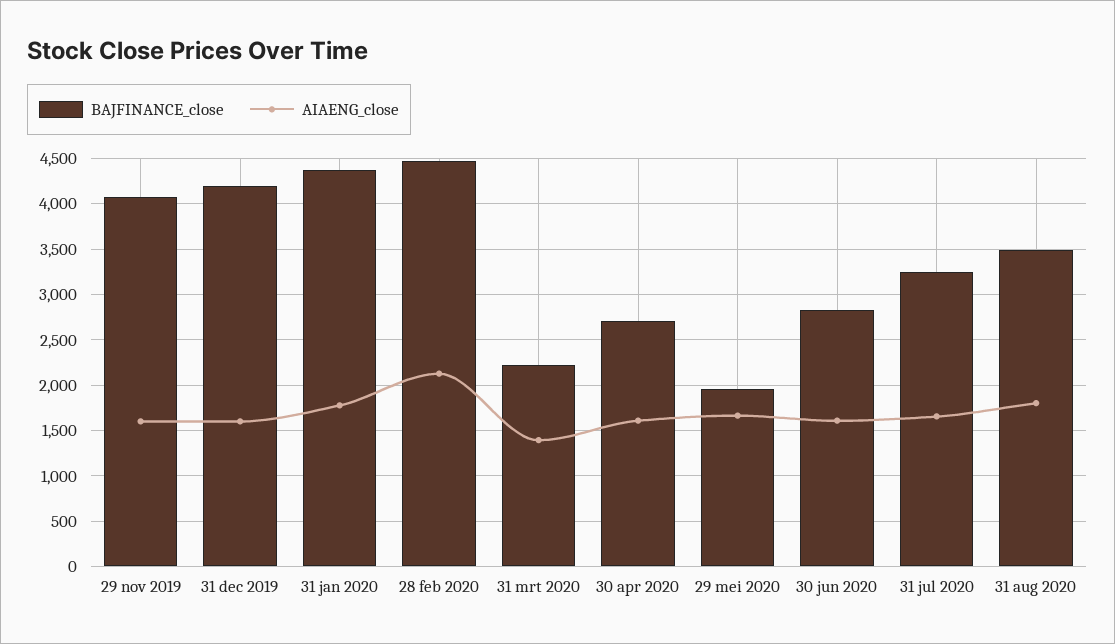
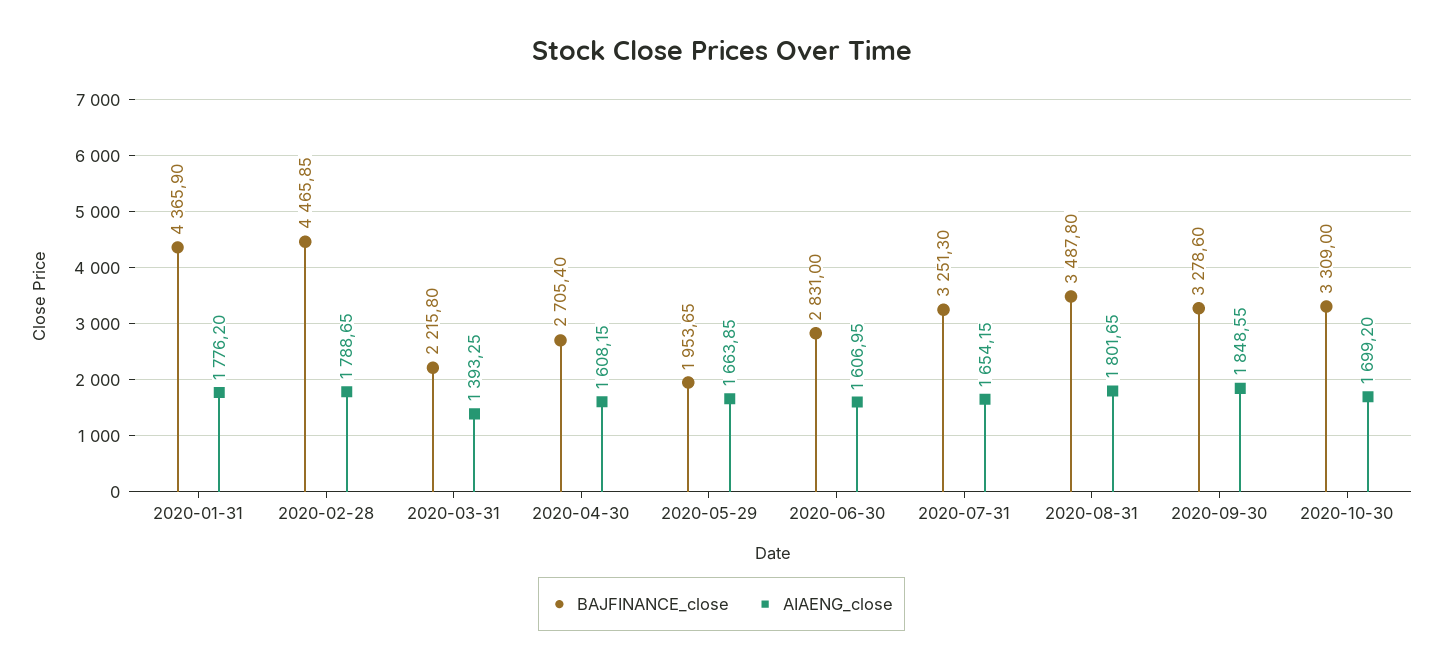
BAJFINANCE_close, 29 nov 2019: 4100 -> none
AIAENG_close, 29 nov 2019: 1600 -> none
BAJFINANCE_close, 31 dec 2019: 4200 -> none
AIAENG_close, 31 dec 2019: 1600 -> none
AIAENG_close, 28 feb 2020: 2100 -> 1788.65
BAJFINANCE_close, 2020-09-30: none -> 3278.6
AIAENG_close, 2020-09-30: none -> 1848.55
BAJFINANCE_close, 2020-10-30: none -> 3309
AIAENG_close, 2020-10-30: none -> 1699.2

